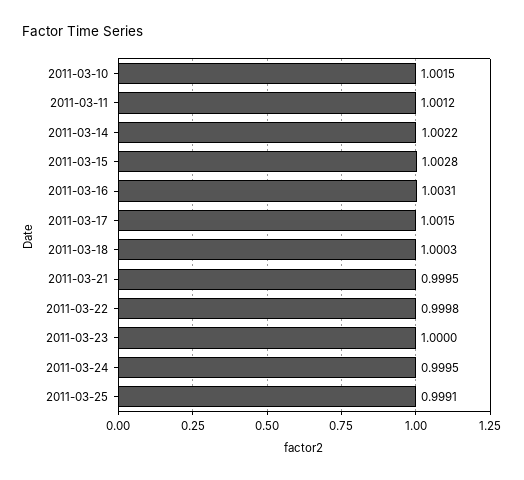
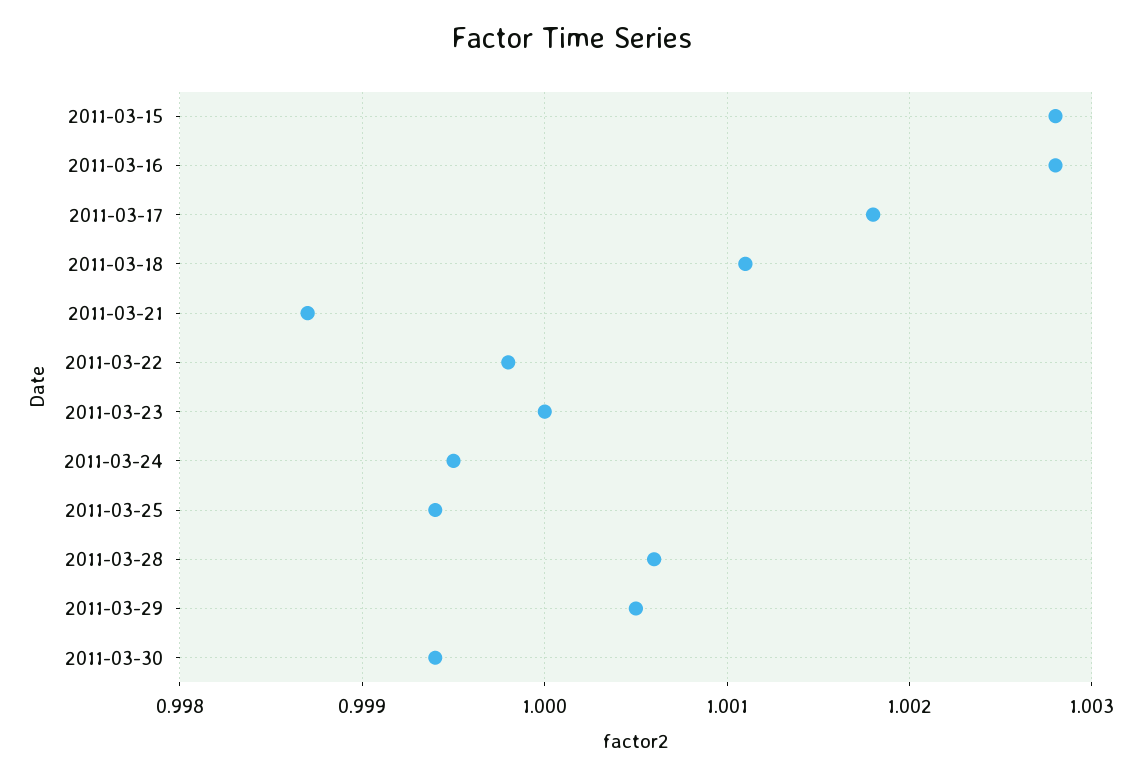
2011-03-10: 1.0015 -> none
2011-03-11: 1.0012 -> none
2011-03-14: 1.0022 -> none
2011-03-16: 1.0031 -> 1.0028
2011-03-17: 1.0015 -> 1.0018
2011-03-18: 1.0003 -> 1.0011
2011-03-21: 0.9995 -> 0.9987
2011-03-25: 0.9991 -> 0.9994
2011-03-28: none -> 1.0006
2011-03-29: none -> 1.0005
2011-03-30: none -> 0.9994

